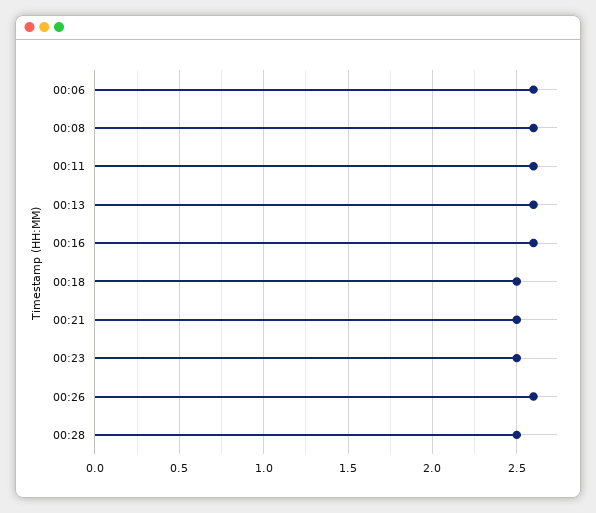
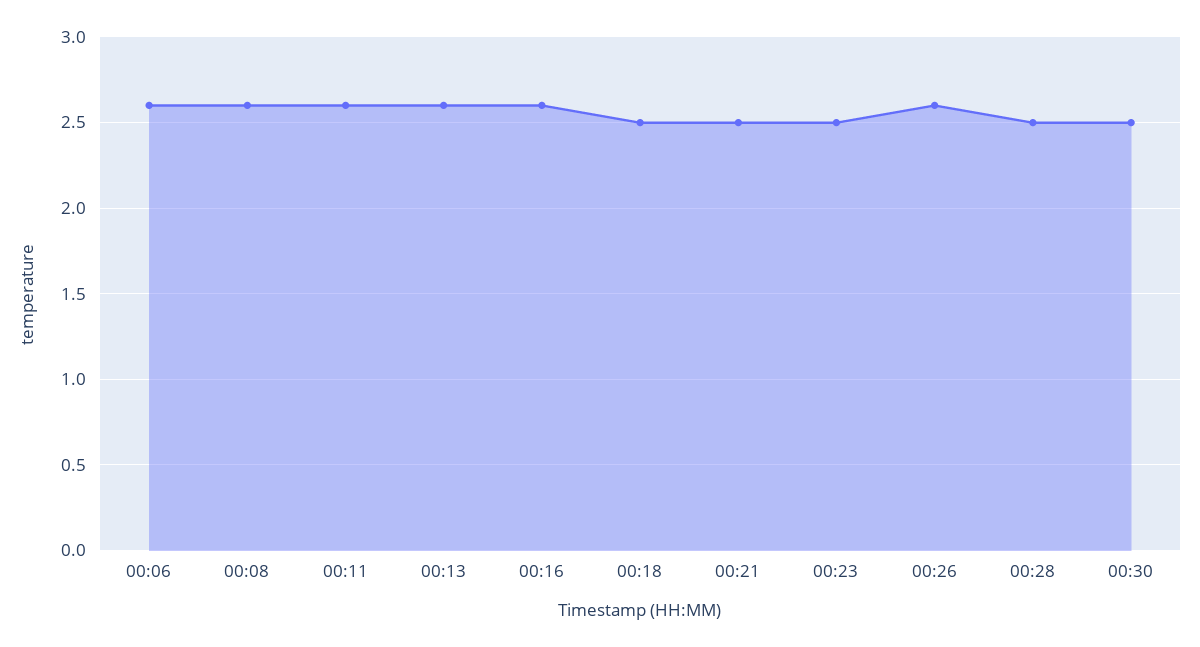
00:30: none -> 2.5

